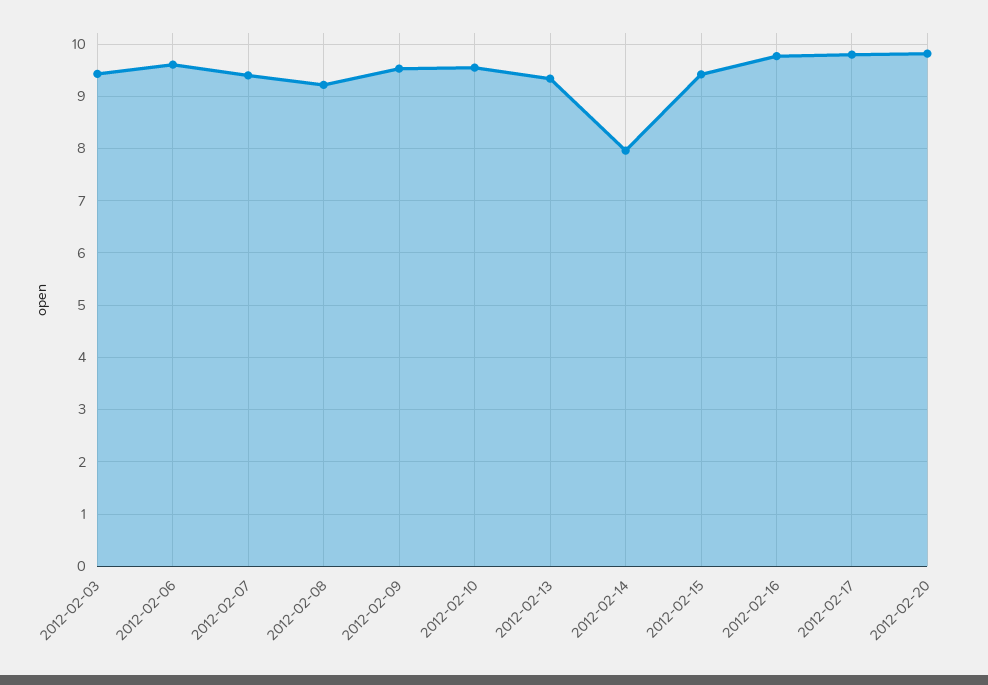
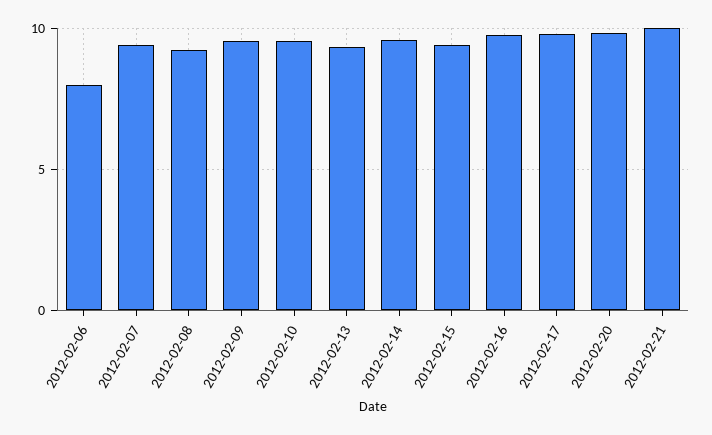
2012-02-03: 9.4 -> none
2012-02-06: 9.6 -> 8
2012-02-14: 8 -> 9.5
2012-02-21: none -> 10

